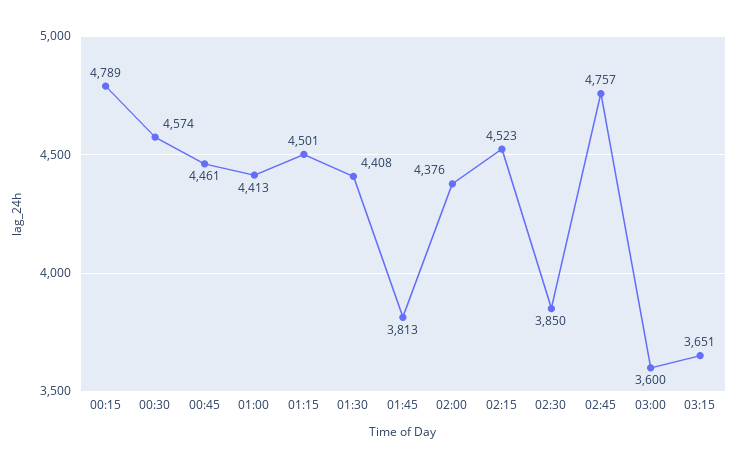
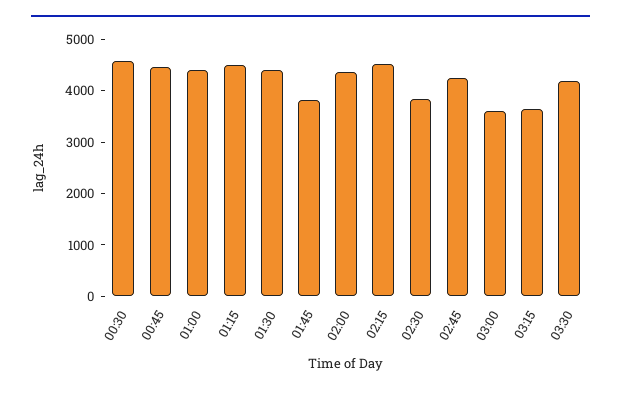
00:15: 4789 -> none
02:45: 4757 -> 4200
03:30: none -> 4200

